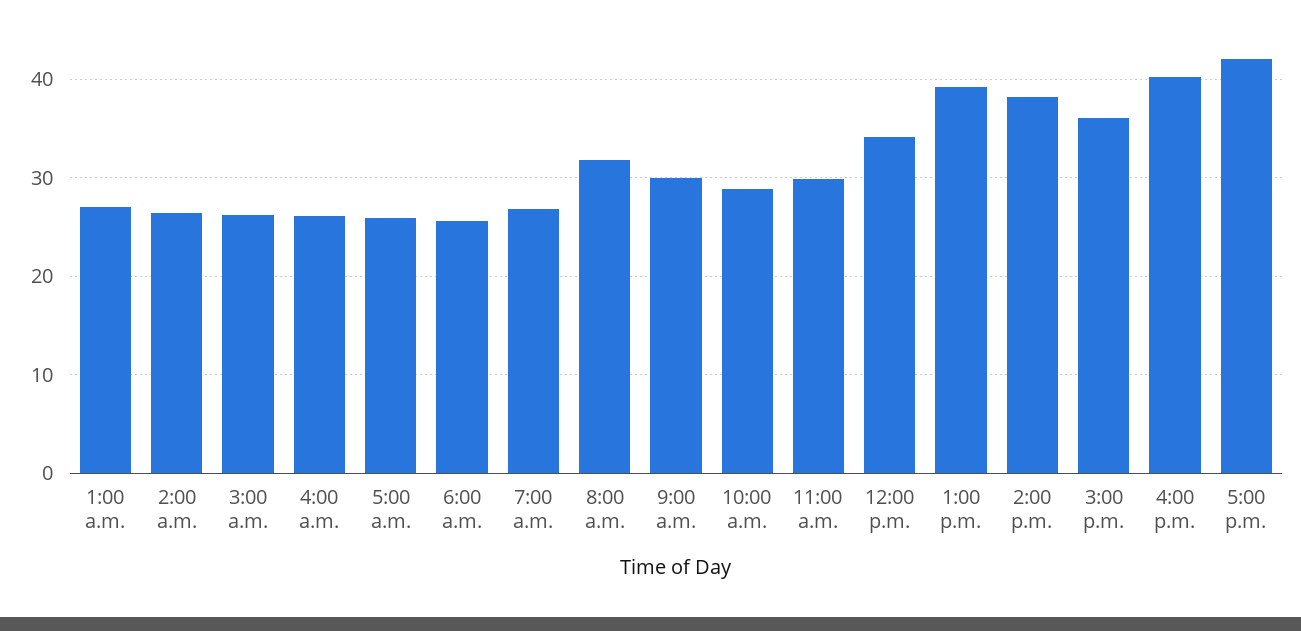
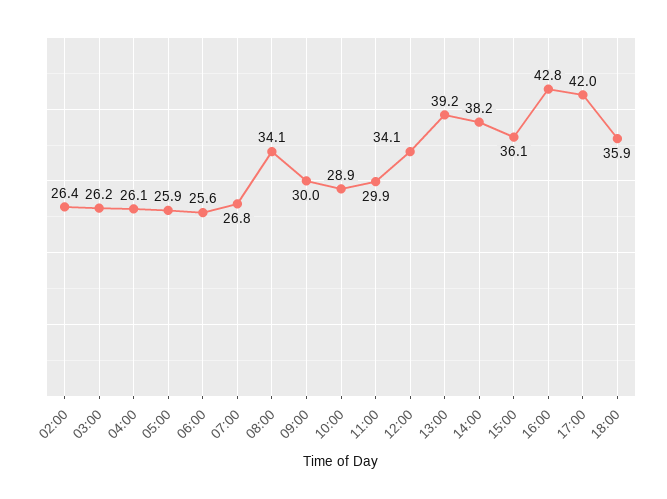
1:00 a.m.: 27 -> none
8:00 a.m.: 32 -> 34.1
4:00 p.m.: 40 -> 42.8
18:00: none -> 35.9

